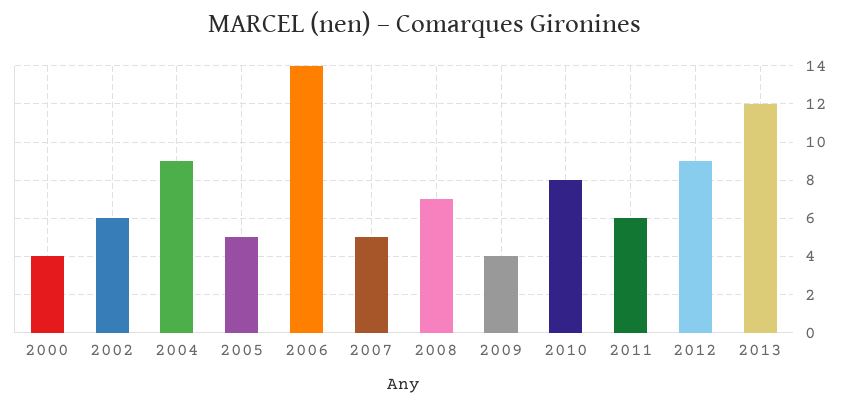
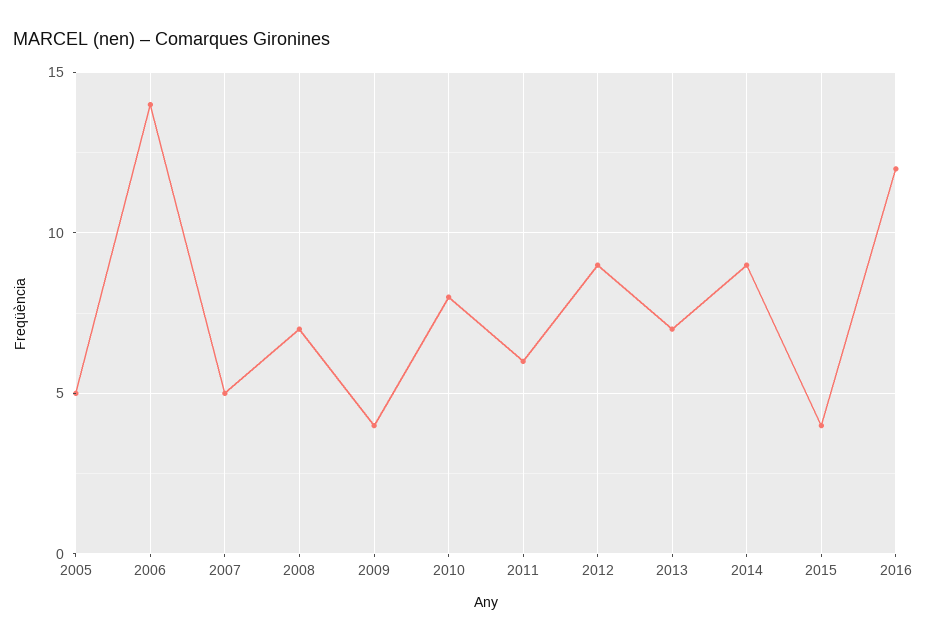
2000: 4 -> none
2002: 6 -> none
2004: 9 -> none
2013: 12 -> 7
2014: none -> 9
2015: none -> 4
2016: none -> 12

